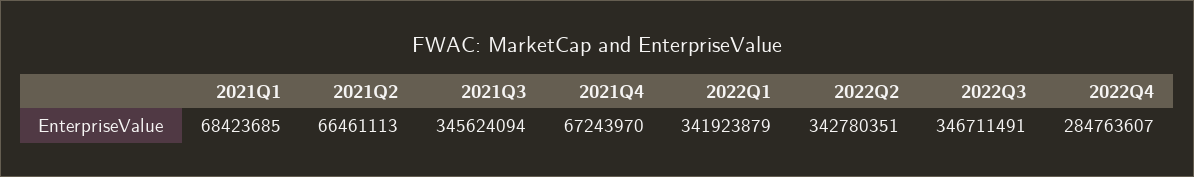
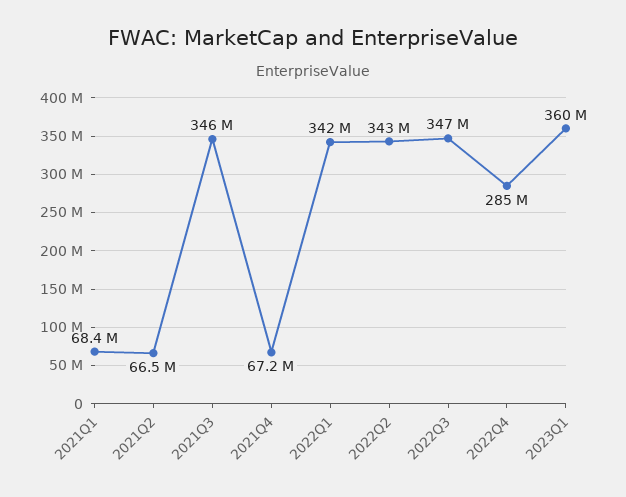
2023Q1: none -> 360000000

